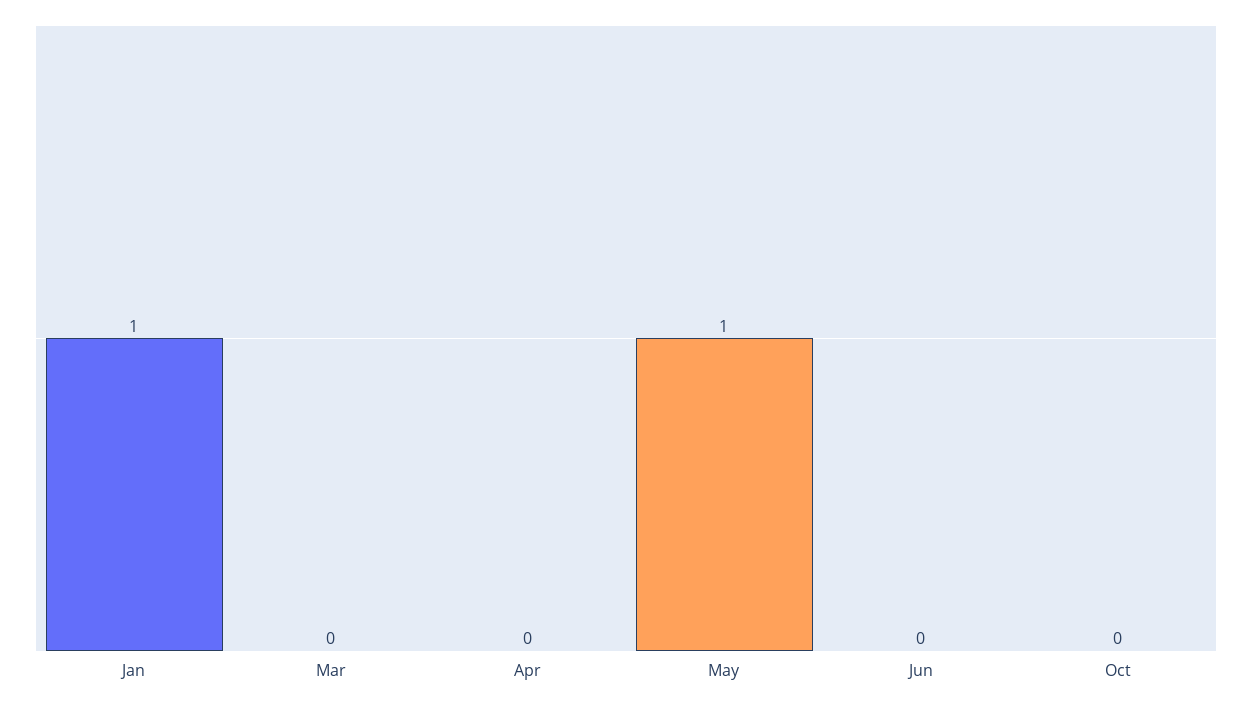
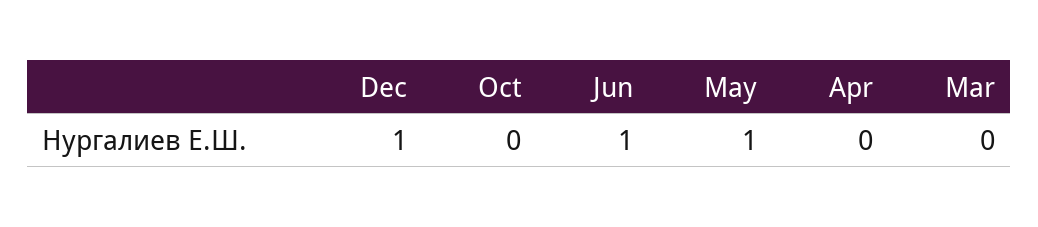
Jan: 1 -> none
Jun: 0 -> 1
Dec: none -> 1

